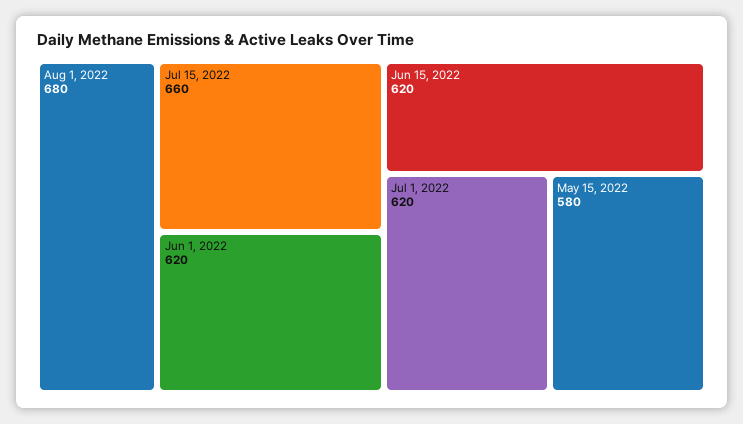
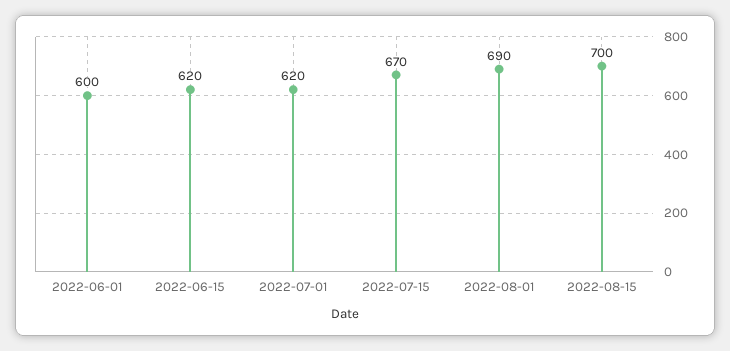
Aug 1, 2022: 680 -> 690
Jul 15, 2022: 660 -> 670
Jun 1, 2022: 620 -> 600
May 15, 2022: 580 -> none
2022-08-15: none -> 700

